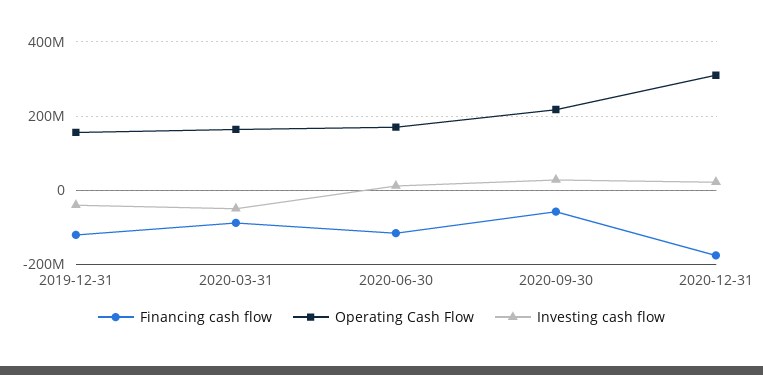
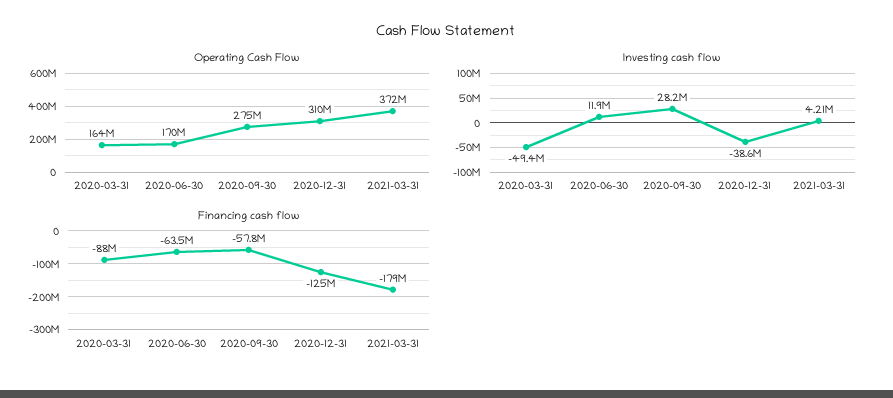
Financing cash flow, 2019-12-31: -120000000 -> none
Operating Cash Flow, 2019-12-31: 160000000 -> none
Investing cash flow, 2019-12-31: -40000000 -> none
Financing cash flow, 2020-06-30: -120000000 -> -63500000
Operating Cash Flow, 2020-09-30: 220000000 -> 275000000
Financing cash flow, 2020-12-31: -180000000 -> -125000000
Investing cash flow, 2020-12-31: 20000000 -> -38600000
Operating Cash Flow, 2021-03-31: none -> 372000000
Investing cash flow, 2021-03-31: none -> 4210000
Financing cash flow, 2021-03-31: none -> -179000000

